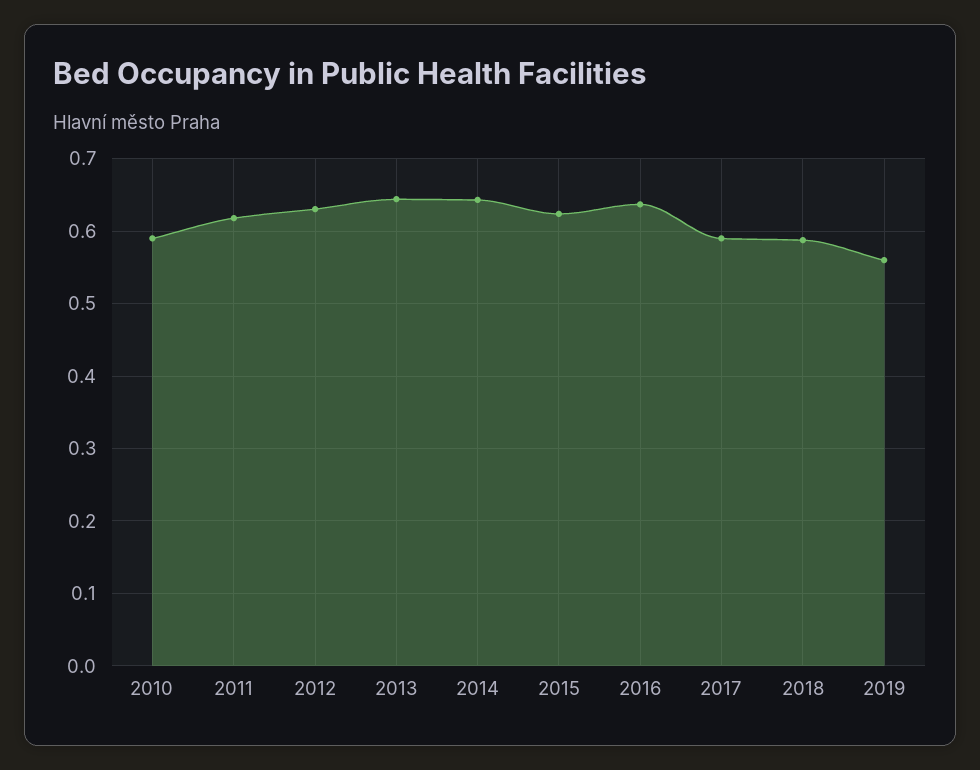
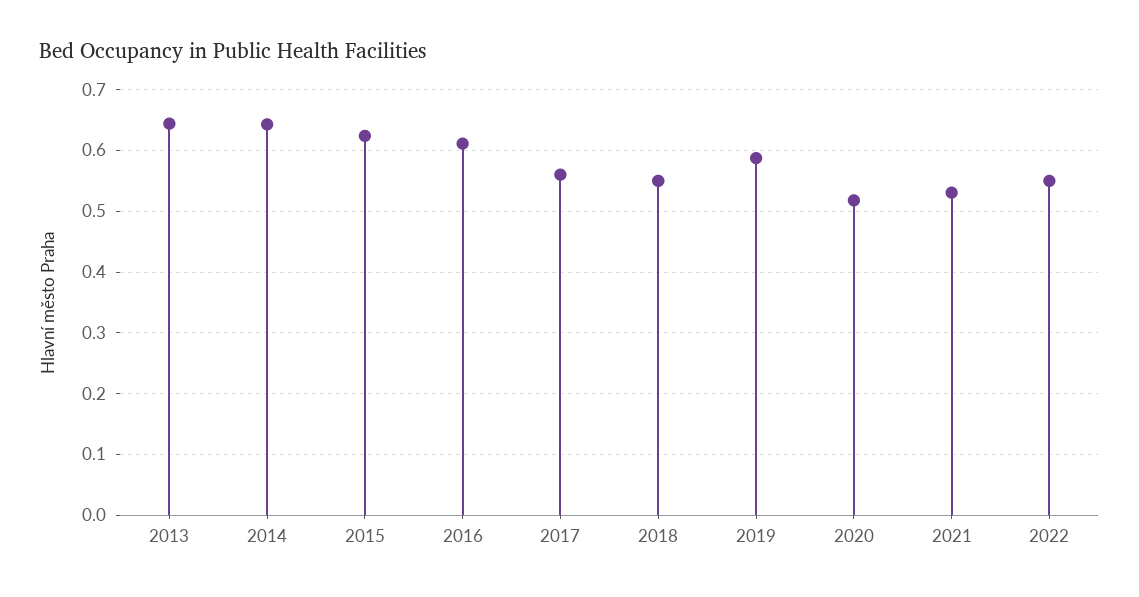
2010: 0.59 -> none
2011: 0.62 -> none
2012: 0.63 -> none
2016: 0.64 -> 0.61
2017: 0.59 -> 0.56
2018: 0.59 -> 0.55
2019: 0.56 -> 0.59
2020: none -> 0.52
2021: none -> 0.53
2022: none -> 0.55

